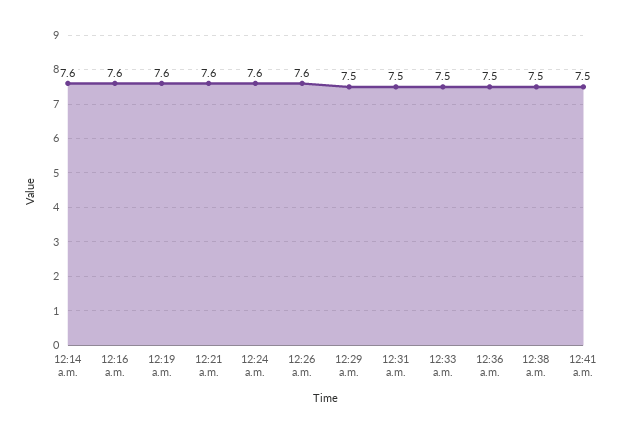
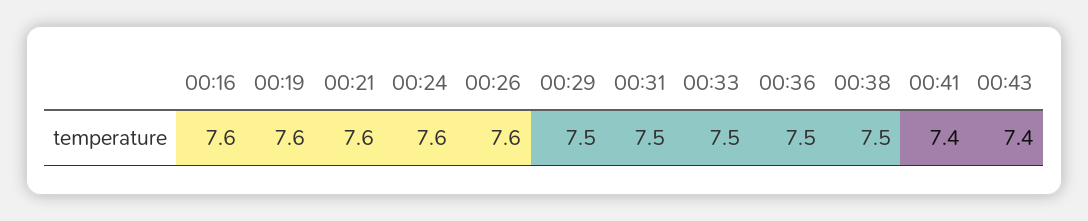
12:14 a.m.: 7.6 -> none
12:41 a.m.: 7.5 -> 7.4
00:43: none -> 7.4

